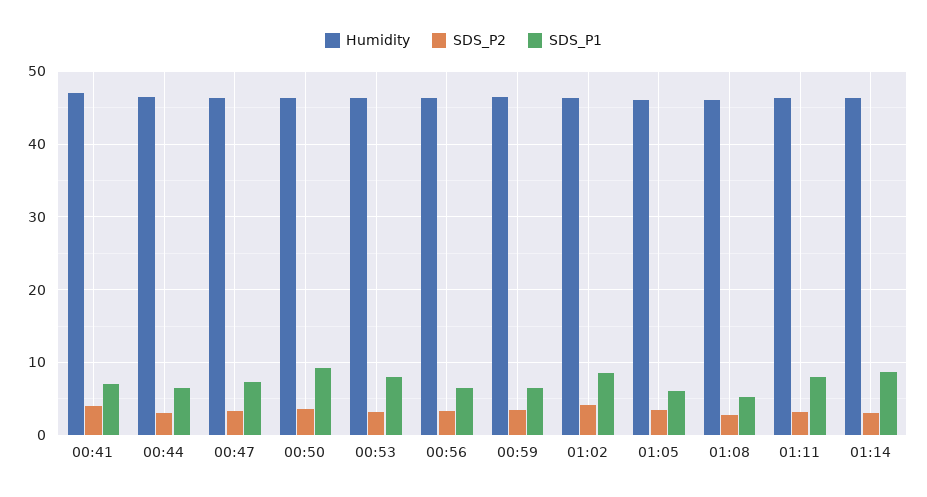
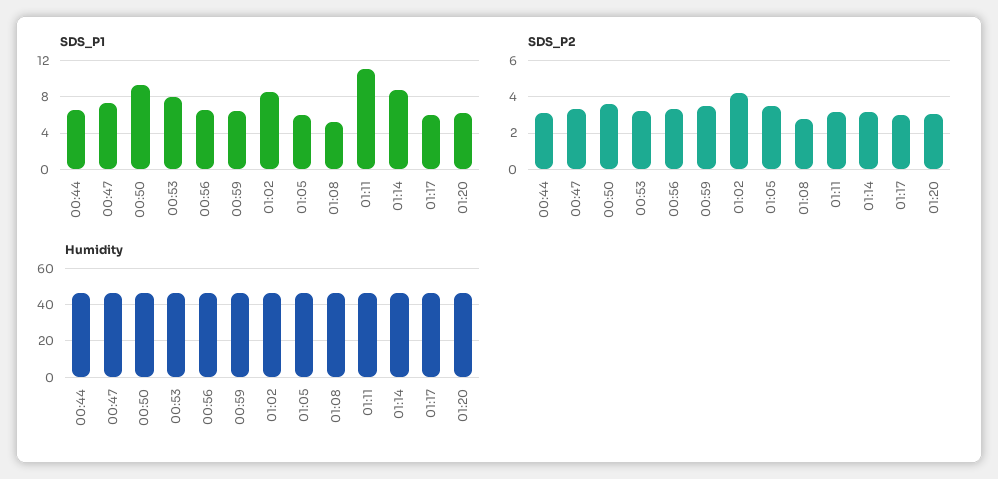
Humidity, 00:41: 47 -> none
SDS_P2, 00:41: 4 -> none
SDS_P1, 00:41: 7 -> none
SDS_P1, 01:11: 8 -> 11
SDS_P1, 01:17: none -> 6
SDS_P1, 01:20: none -> 6
SDS_P2, 01:17: none -> 3
SDS_P2, 01:20: none -> 3
Humidity, 01:17: none -> 45
Humidity, 01:20: none -> 45

